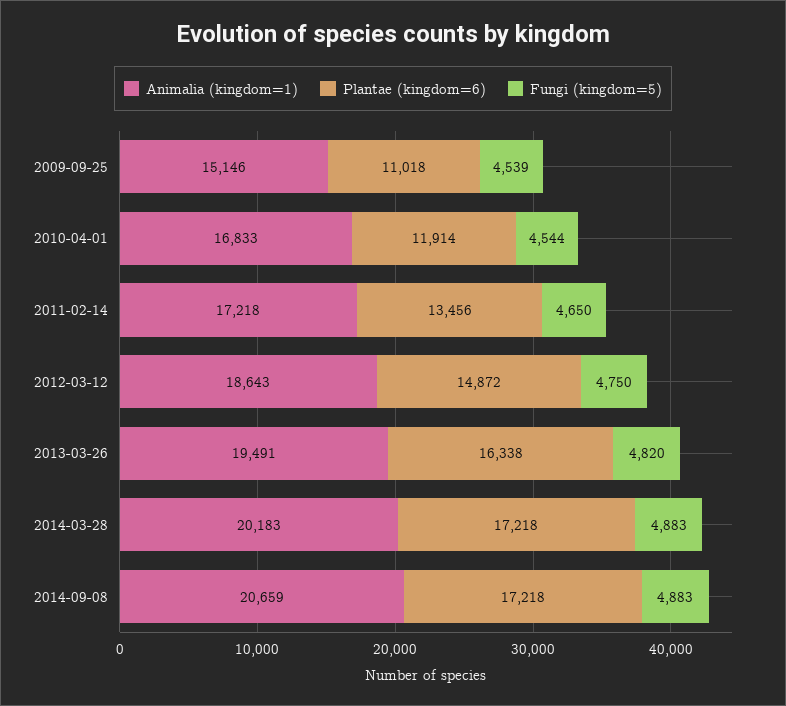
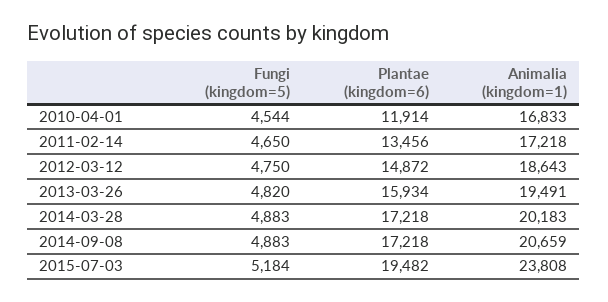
Animalia (kingdom=1), 2009-09-25: 15146 -> none
Plantae (kingdom=6), 2009-09-25: 11018 -> none
Fungi (kingdom=5), 2009-09-25: 4539 -> none
Plantae (kingdom=6), 2013-03-26: 16338 -> 15934
Fungi (kingdom=5), 2015-07-03: none -> 5184
Plantae (kingdom=6), 2015-07-03: none -> 19482
Animalia (kingdom=1), 2015-07-03: none -> 23808

